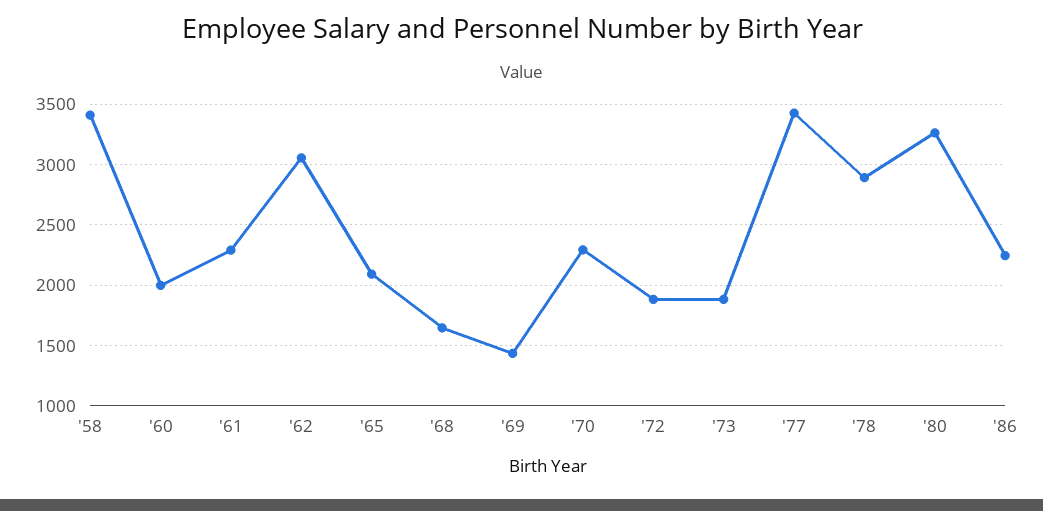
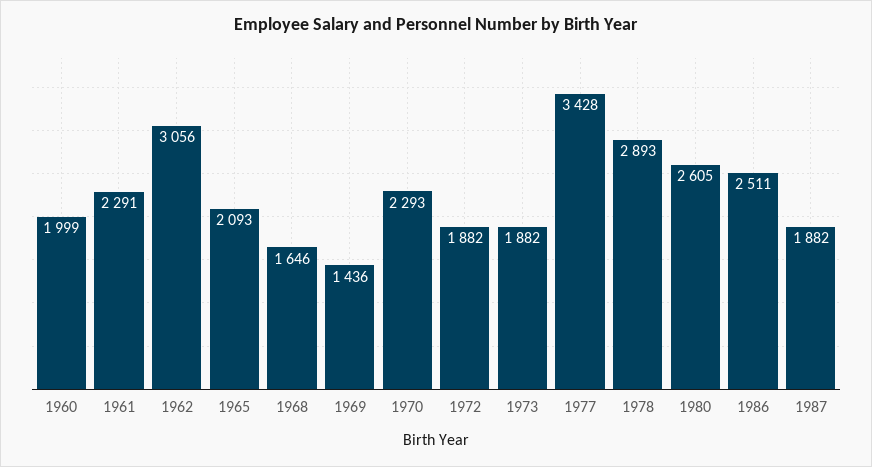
'58: 3400 -> none
'80: 3250 -> 2605
'86: 2250 -> 2511
1987: none -> 1882

